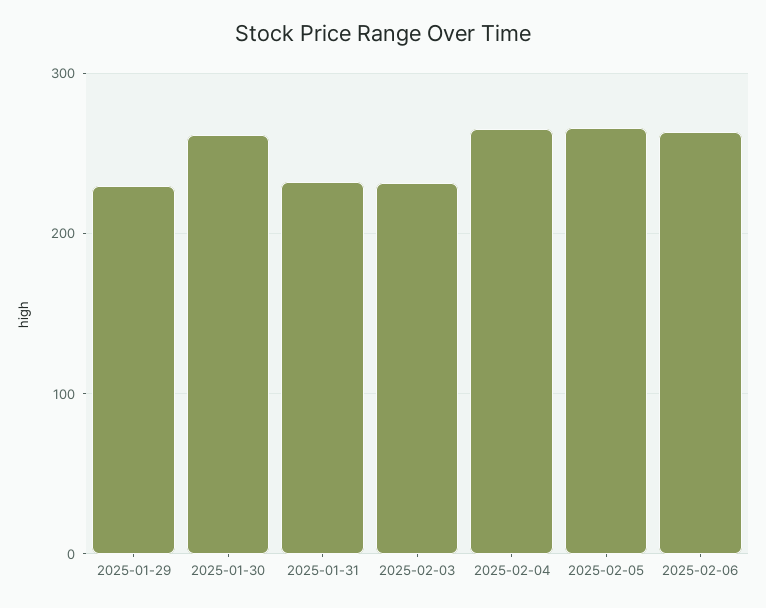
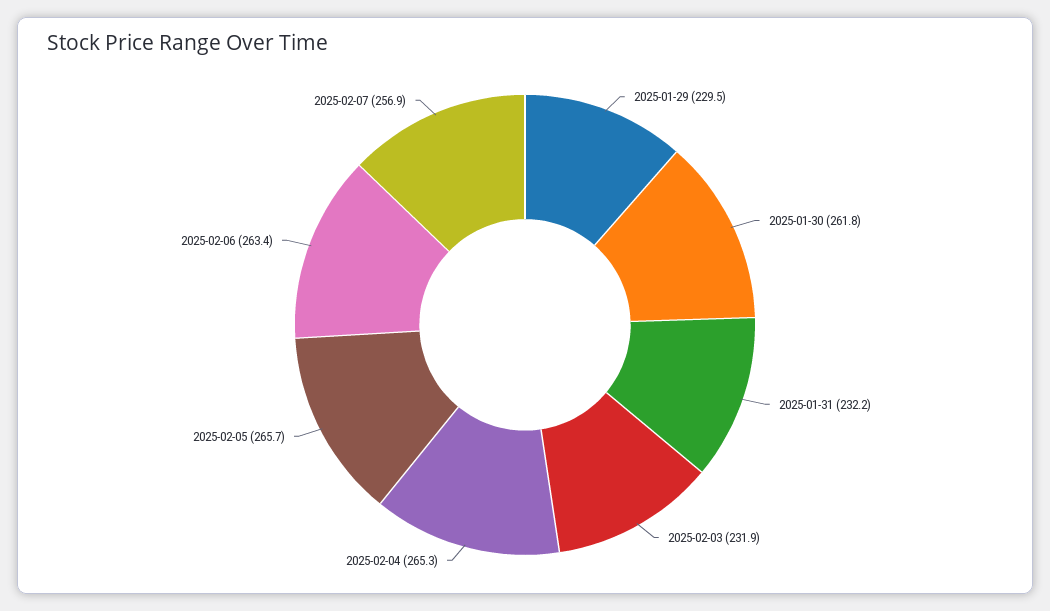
2025-02-07: none -> 256.9

